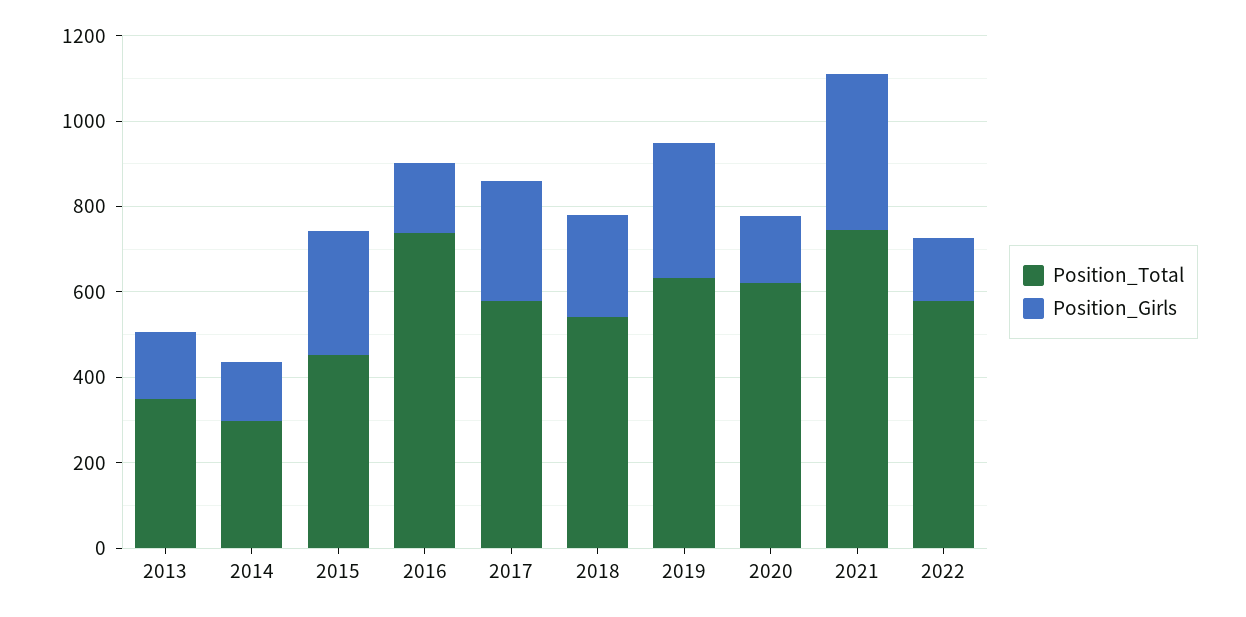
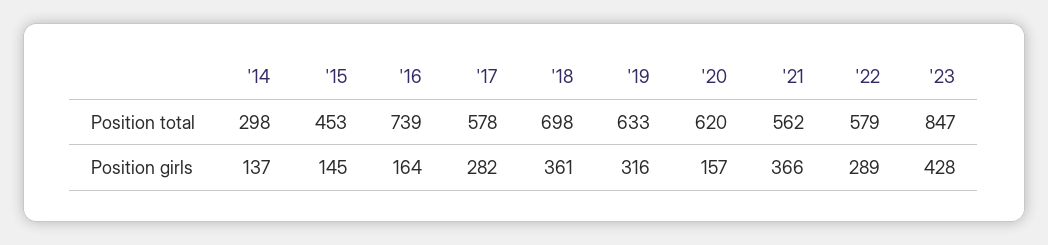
Position_Total, 2013: 350 -> none
Position_Girls, 2013: 150 -> none
Position_Girls, 2015: 300 -> 145
Position_Total, 2018: 550 -> 698
Position_Girls, 2018: 250 -> 361
Position_Total, 2021: 750 -> 562
Position_Girls, 2022: 150 -> 289
Position_Total, '23: none -> 847
Position_Girls, '23: none -> 428

